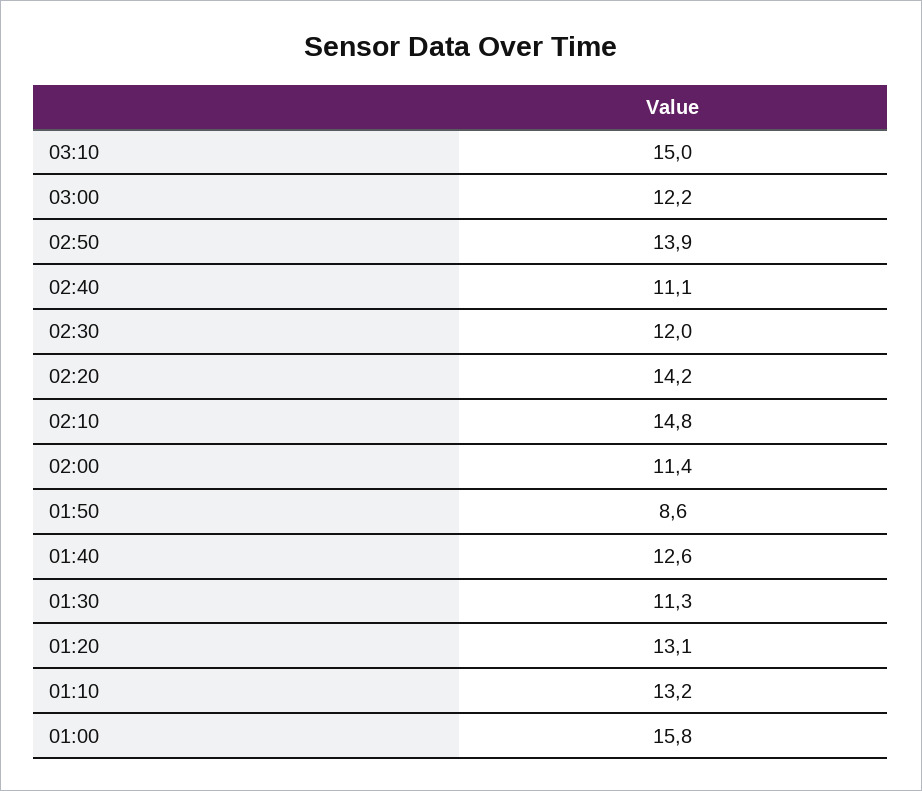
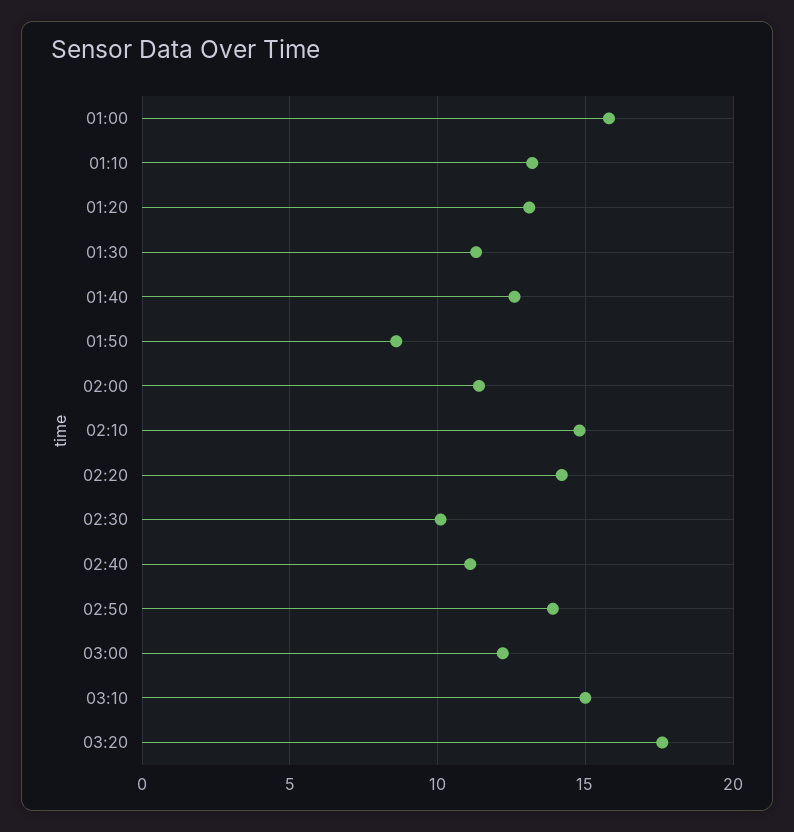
02:30: 12 -> 10
03:20: none -> 17.5

